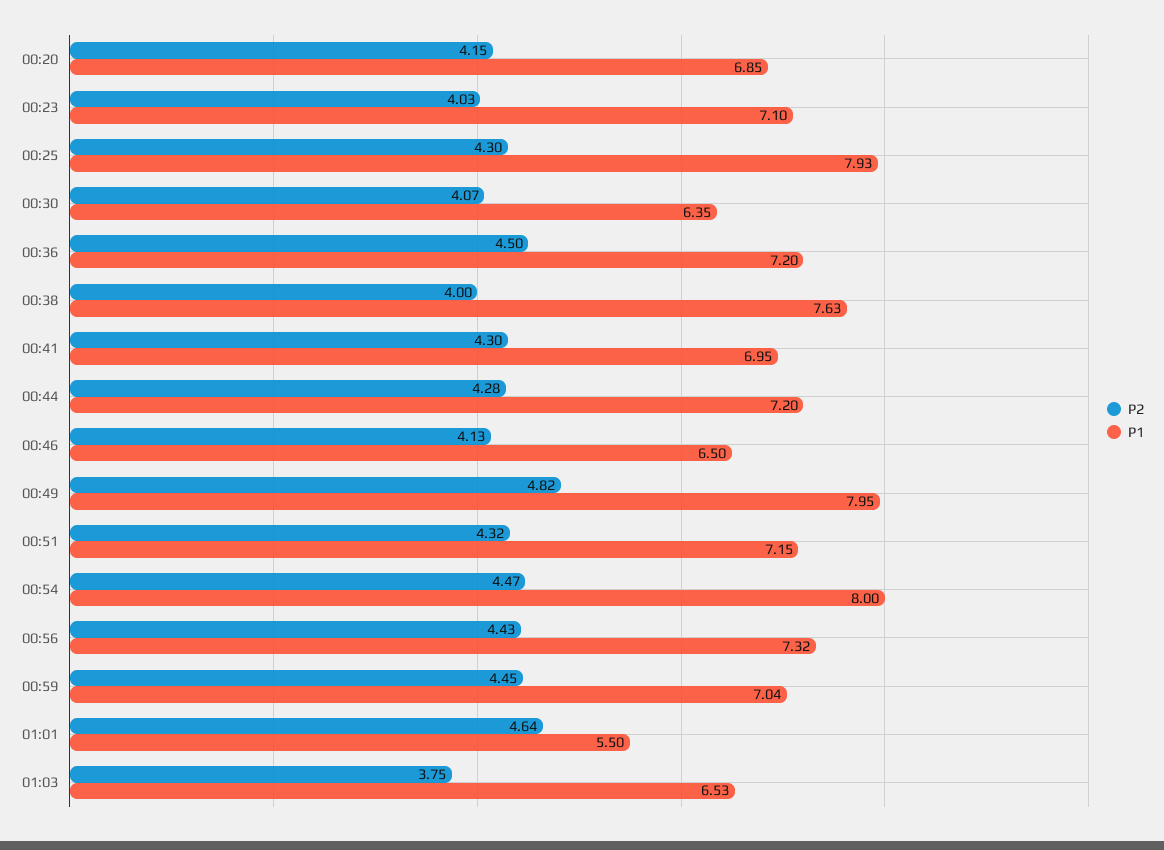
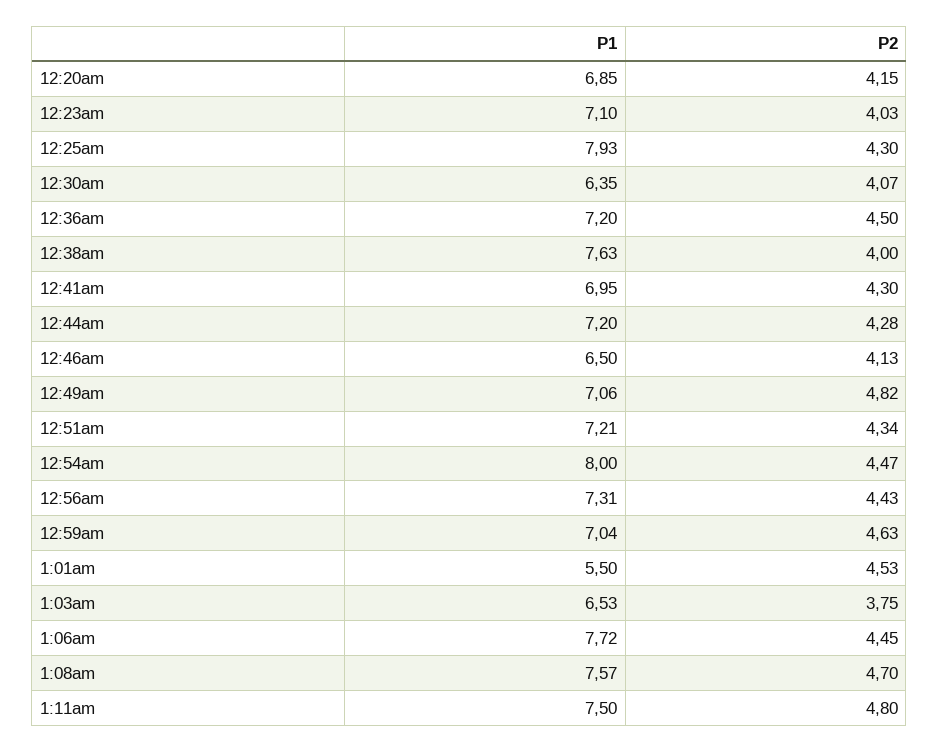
P1, 00:49: 7.95 -> 7.06
P2, 00:51: 4.32 -> 4.34
P1, 00:51: 7.15 -> 7.21
P1, 00:56: 7.32 -> 7.31
P2, 00:59: 4.45 -> 4.63
P2, 01:01: 4.64 -> 4.53
P1, 1:06am: none -> 7.72
P2, 1:06am: none -> 4.45
P1, 1:08am: none -> 7.57
P2, 1:08am: none -> 4.7
P1, 1:11am: none -> 7.5
P2, 1:11am: none -> 4.8

